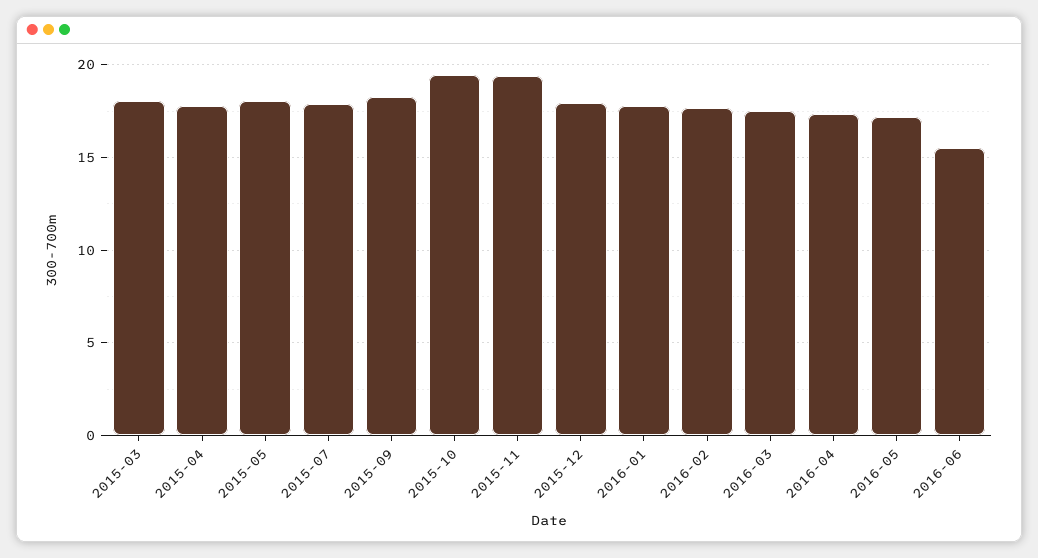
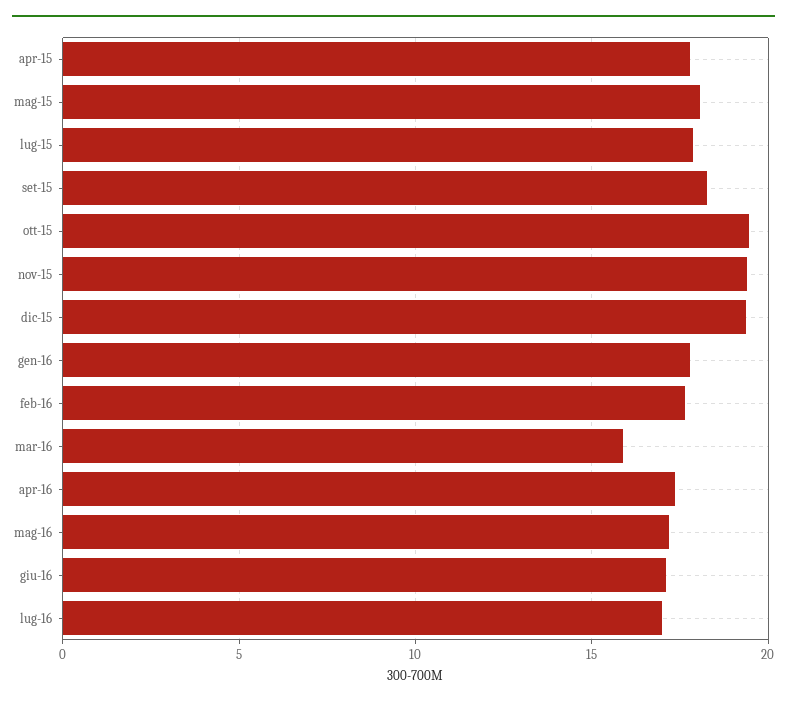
2015-03: 18 -> none
2015-12: 18 -> 19.5
2016-03: 17.5 -> 16
2016-06: 15.5 -> 17
lug-16: none -> 17

